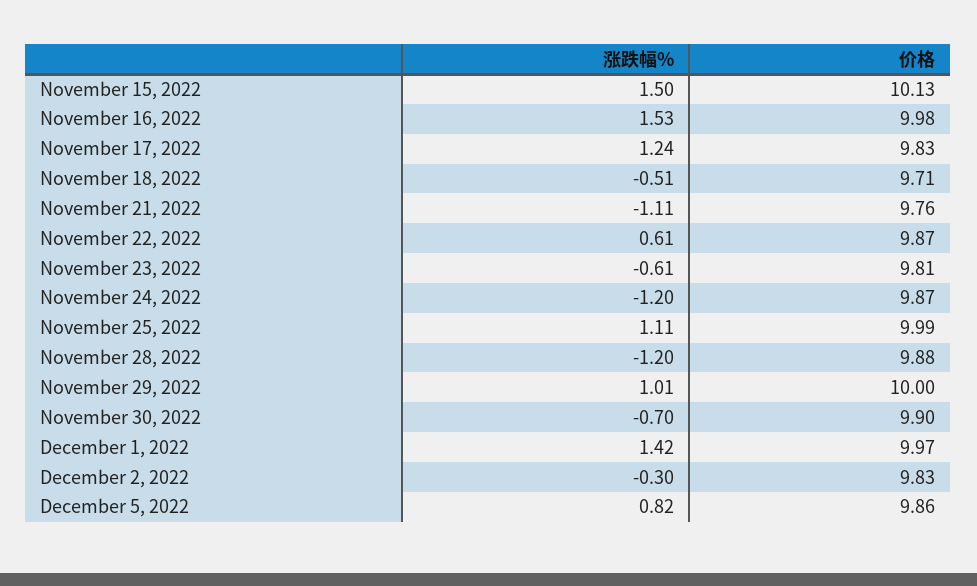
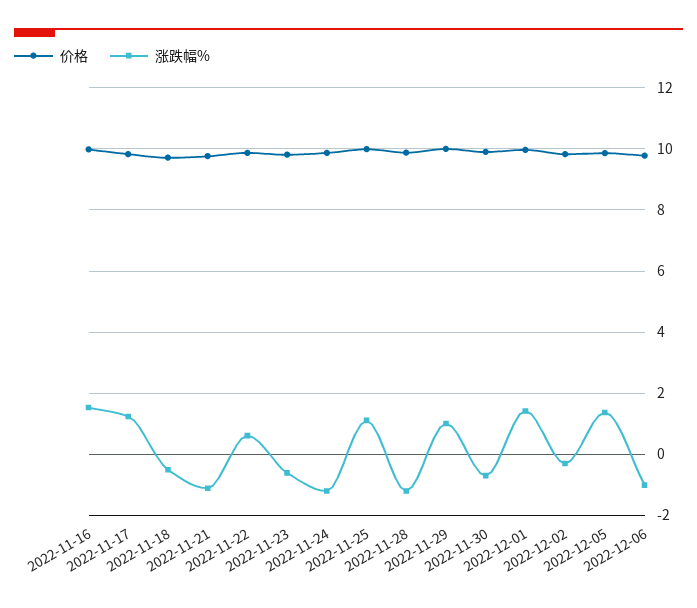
涨跌幅%, November 15, 2022: 1.5 -> none
价格, November 15, 2022: 10.13 -> none
涨跌幅%, December 5, 2022: 0.82 -> 1.4
价格, 2022-12-06: none -> 9.8
涨跌幅%, 2022-12-06: none -> -1

